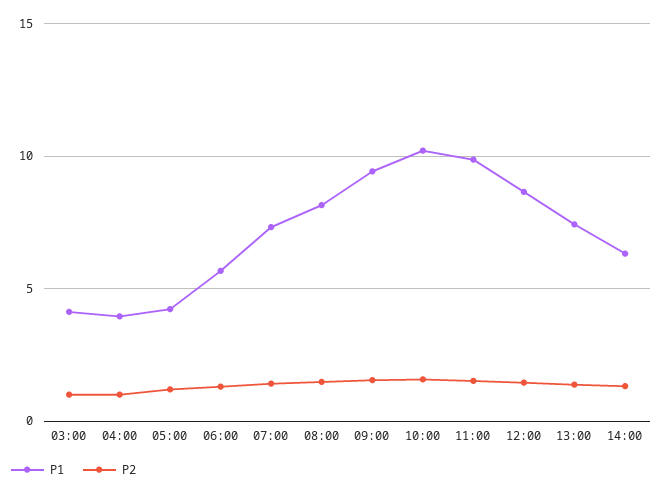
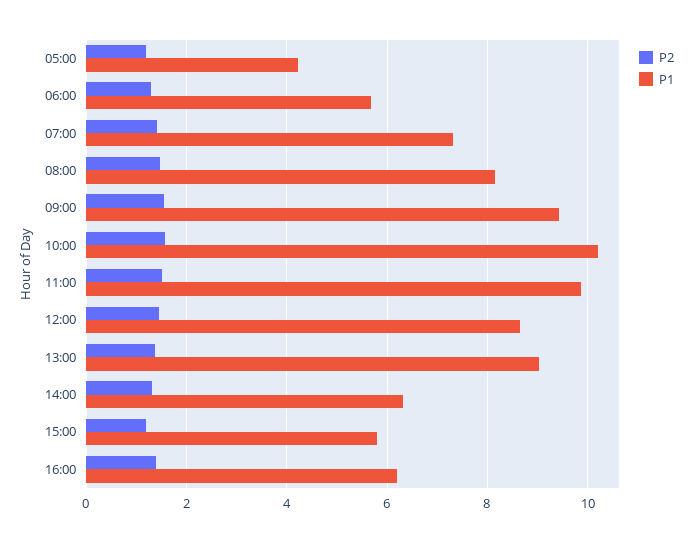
P1, 03:00: 4 -> none
P2, 03:00: 1 -> none
P1, 04:00: 4 -> none
P2, 04:00: 1 -> none
P1, 13:00: 7.5 -> 9
P2, 15:00: none -> 1.2
P1, 15:00: none -> 5.8
P2, 16:00: none -> 1.4
P1, 16:00: none -> 6.2

